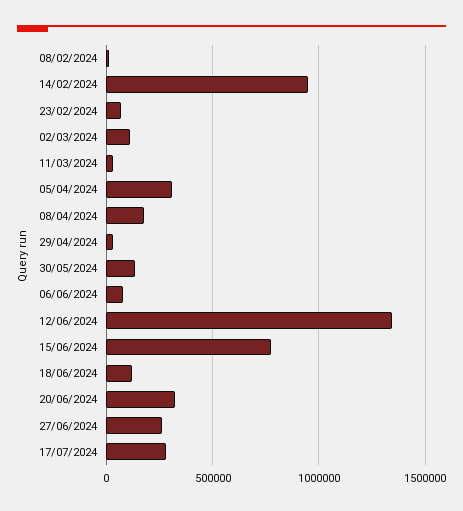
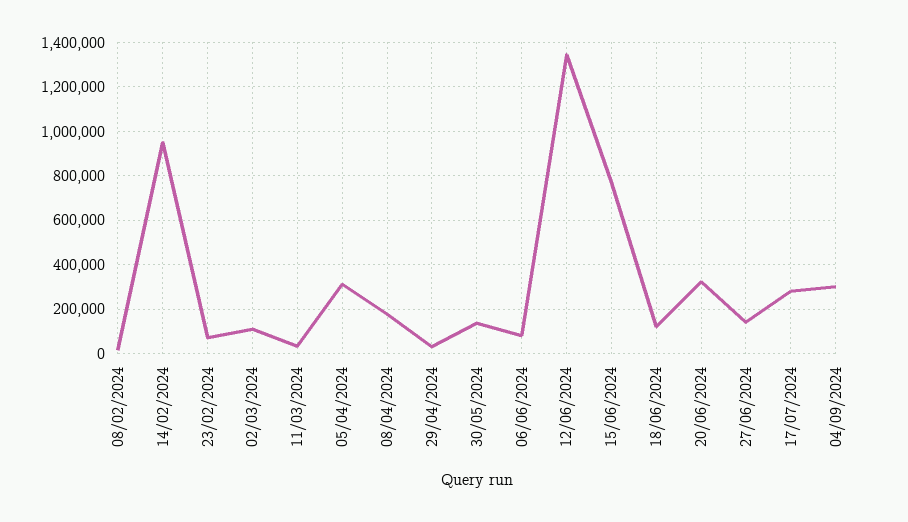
27/06/2024: 250000 -> 150000
04/09/2024: none -> 300000

